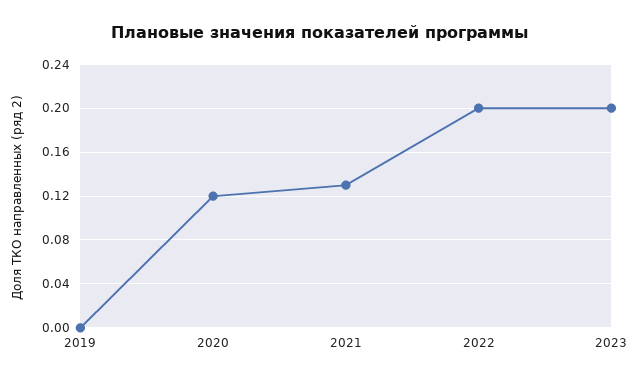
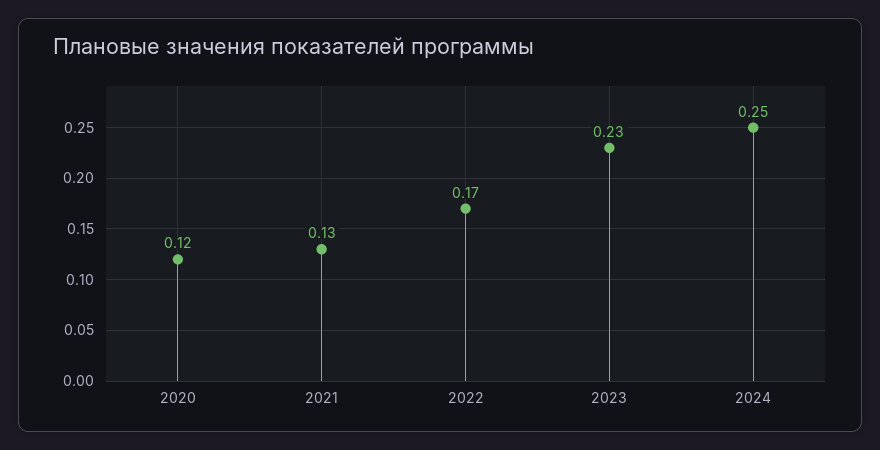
2019: 0 -> none
2022: 0.2 -> 0.17
2023: 0.2 -> 0.23
2024: none -> 0.25

